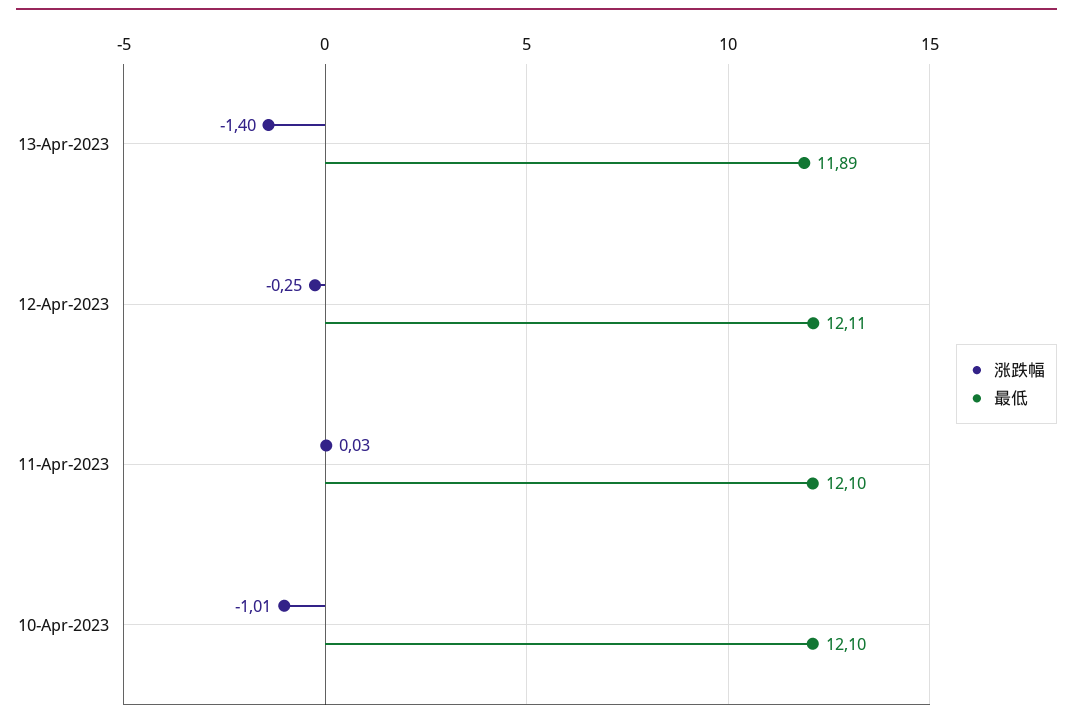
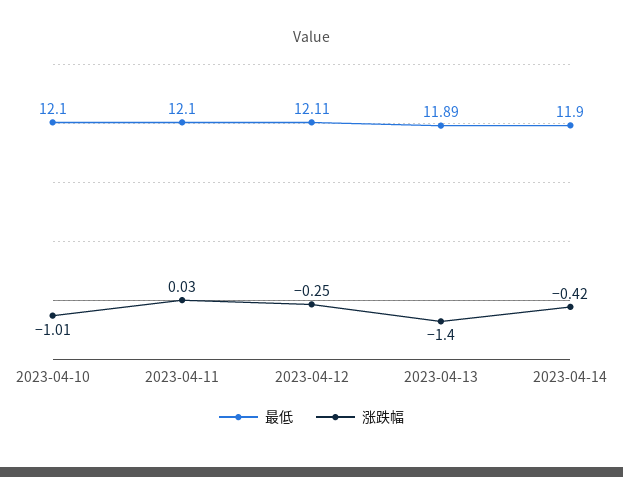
最低, 2023-04-14: none -> 11.9
涨跌幅, 2023-04-14: none -> -0.42

